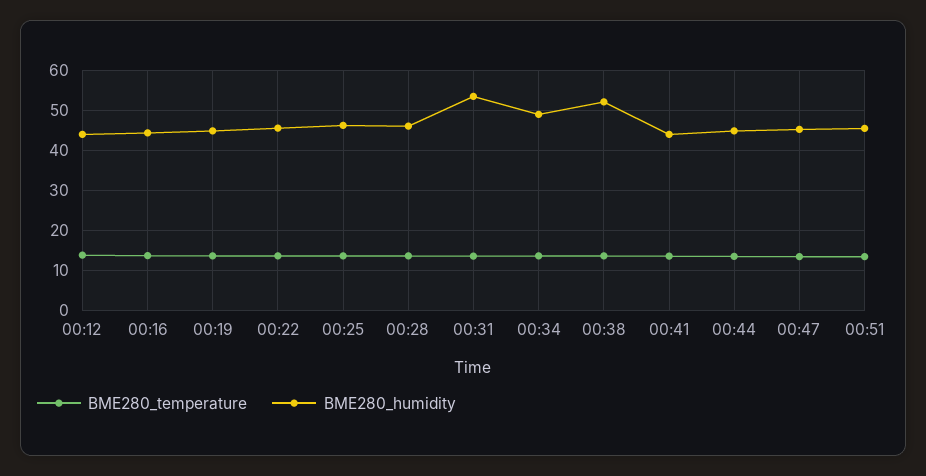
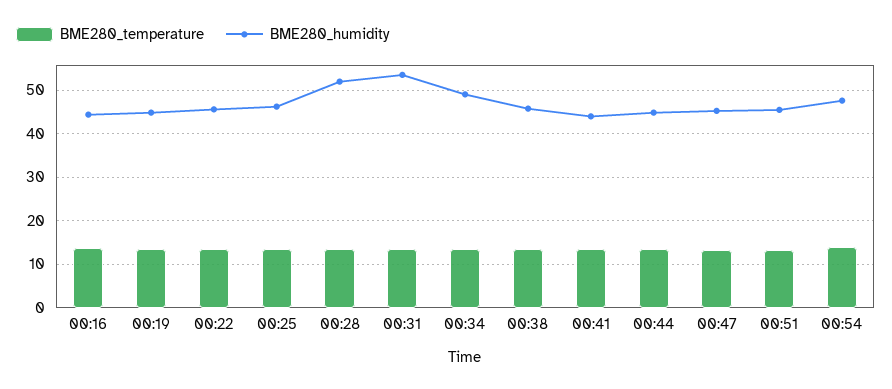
BME280_temperature, 00:12: 14 -> none
BME280_humidity, 00:12: 44 -> none
BME280_humidity, 00:28: 46 -> 52
BME280_humidity, 00:38: 52 -> 46
BME280_temperature, 00:54: none -> 14
BME280_humidity, 00:54: none -> 48

